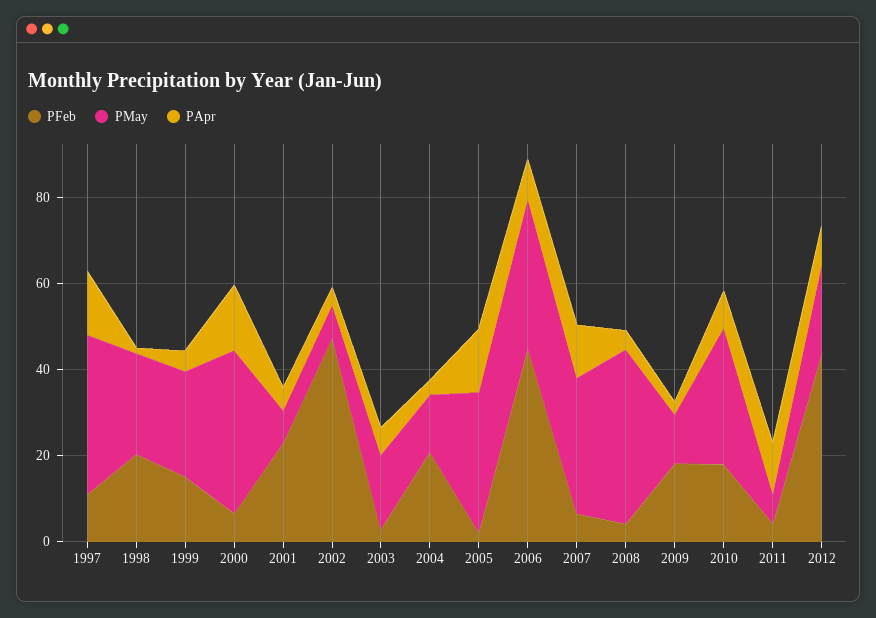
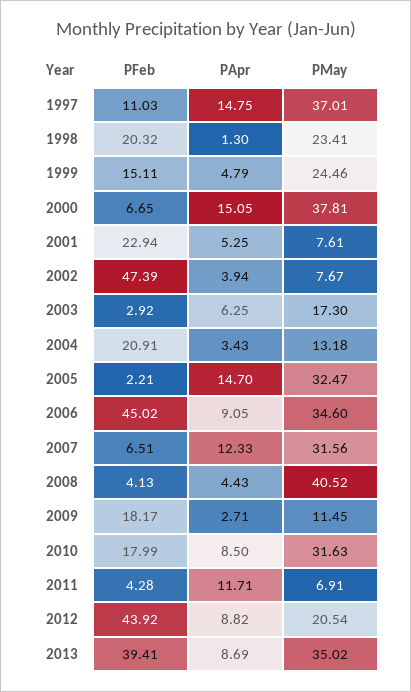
PFeb, 2013: none -> 39.41
PApr, 2013: none -> 8.69
PMay, 2013: none -> 35.02

